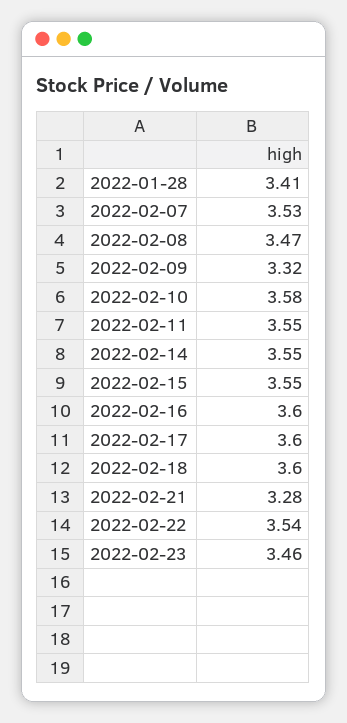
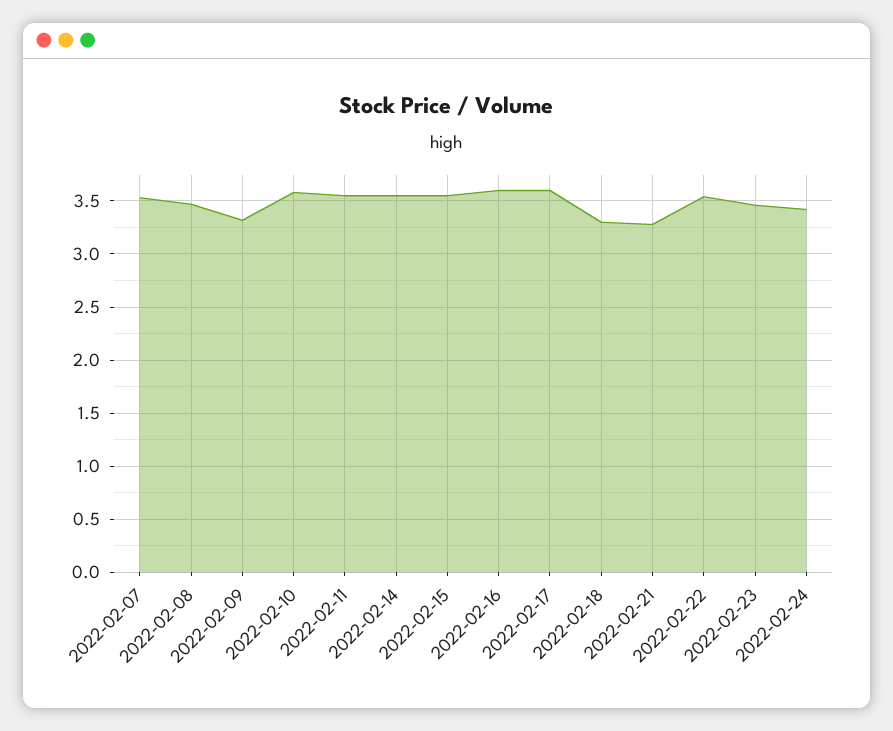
2022-01-28: 3.41 -> none
2022-02-18: 3.6 -> 3.3
2022-02-24: none -> 3.4

